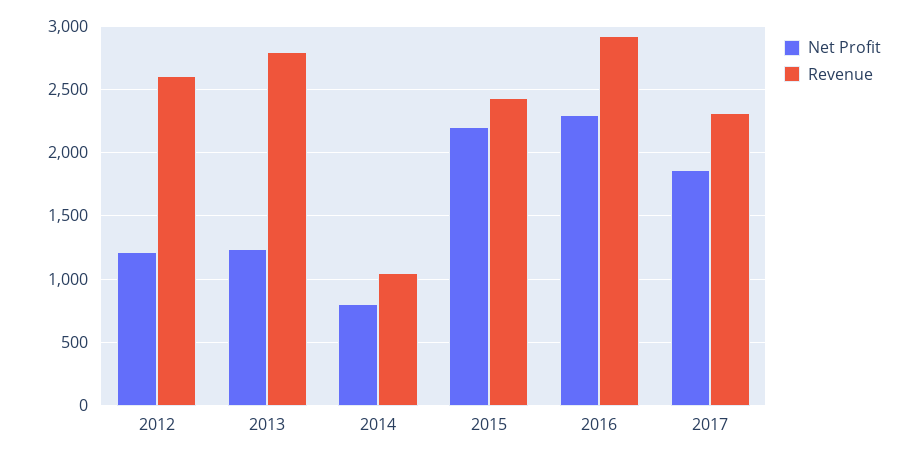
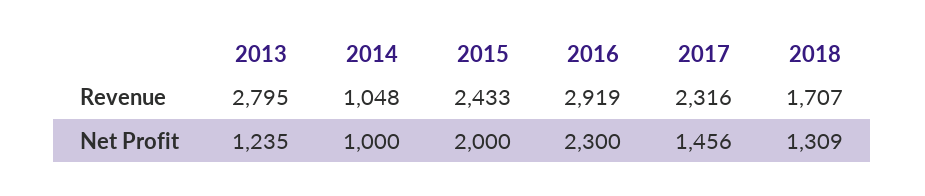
Net Profit, 2012: 1200 -> none
Revenue, 2012: 2600 -> none
Net Profit, 2014: 800 -> 1000
Net Profit, 2015: 2200 -> 2000
Net Profit, 2017: 1850 -> 1456
Revenue, 2018: none -> 1707
Net Profit, 2018: none -> 1309

